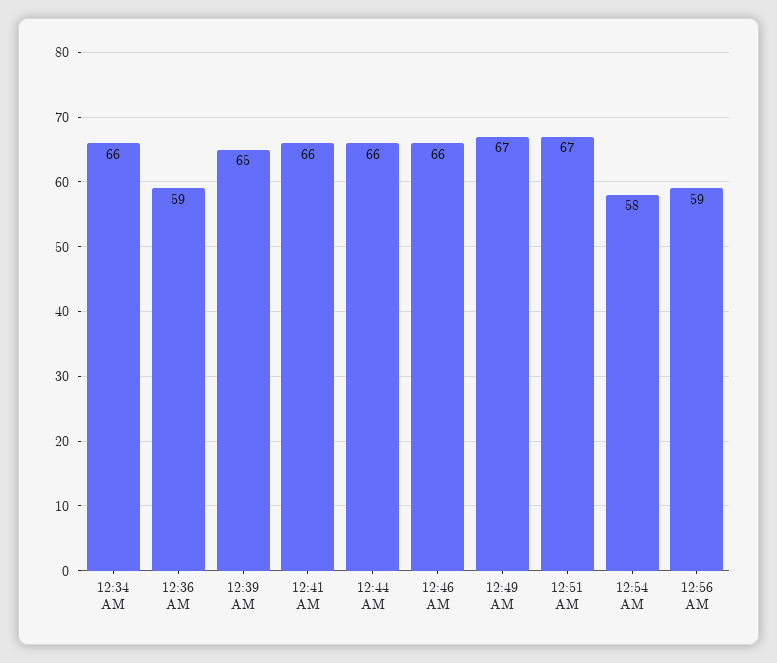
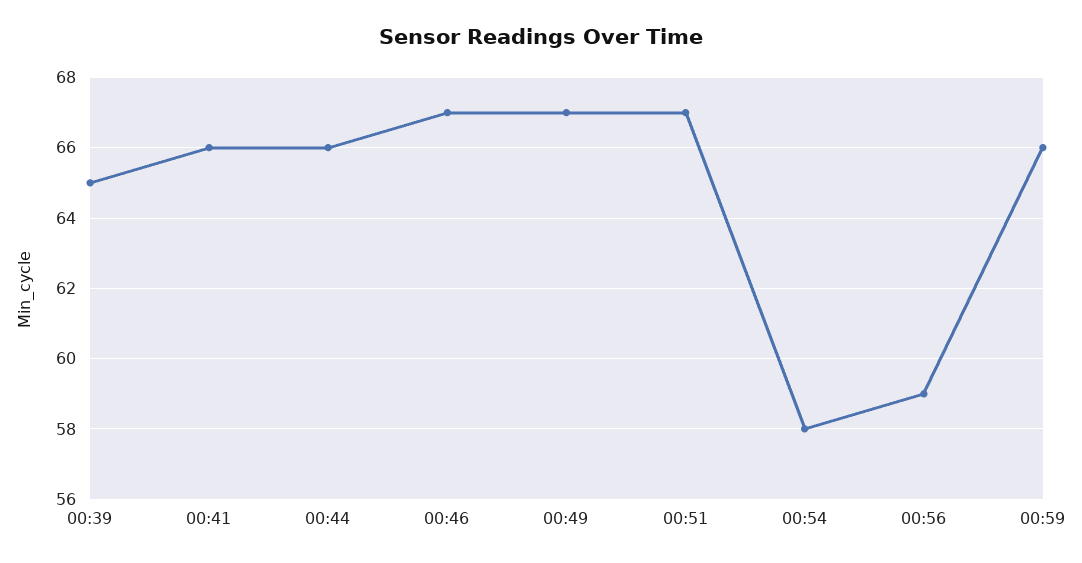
12:34 AM: 66 -> none
12:36 AM: 59 -> none
12:46 AM: 66 -> 67
00:59: none -> 66

